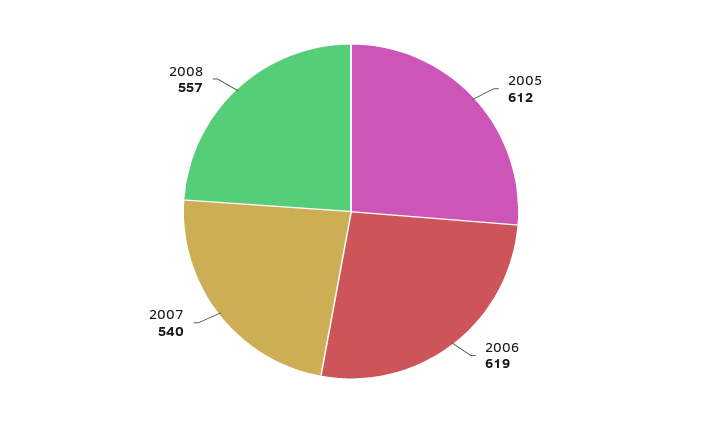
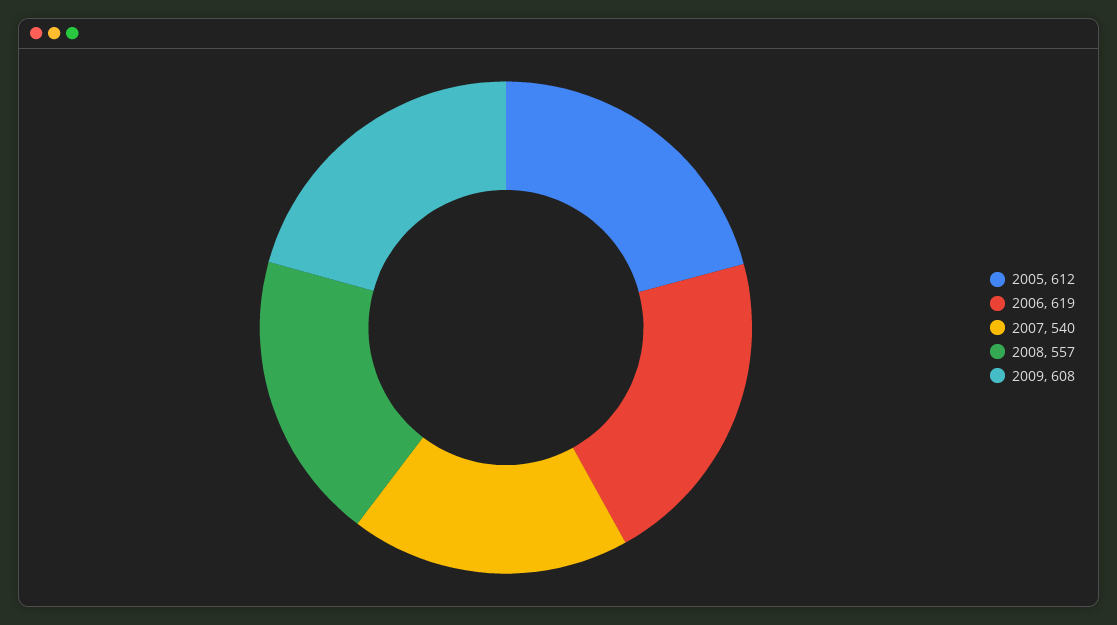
2009: none -> 608

